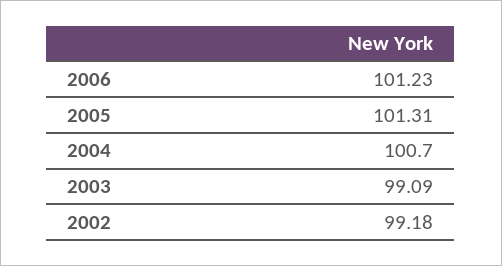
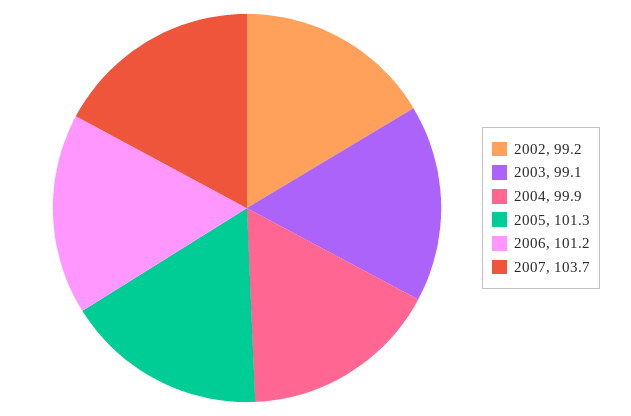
2004: 100.7 -> 99.9
2007: none -> 103.7

